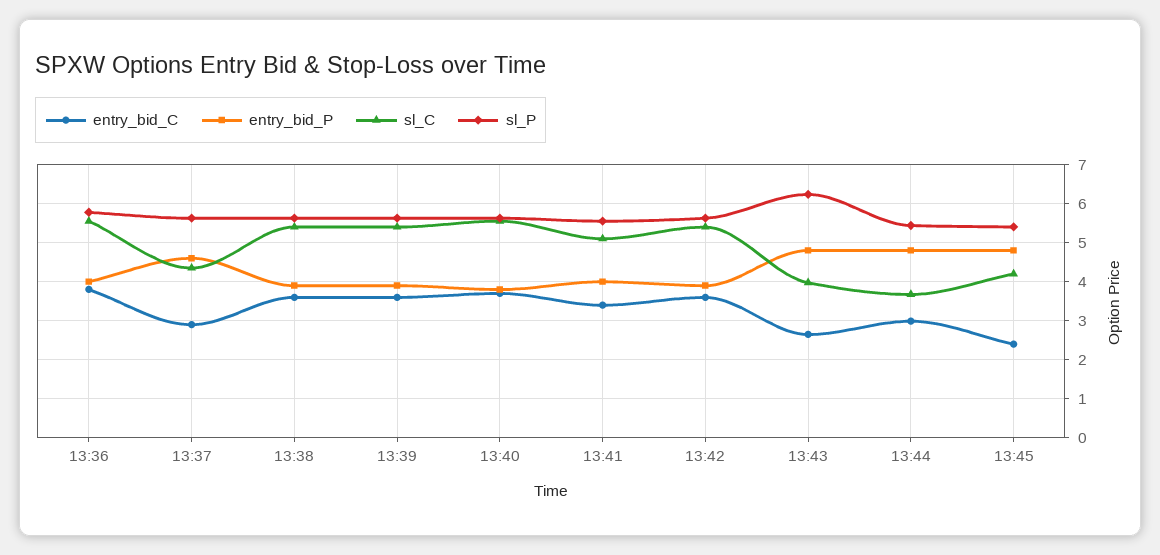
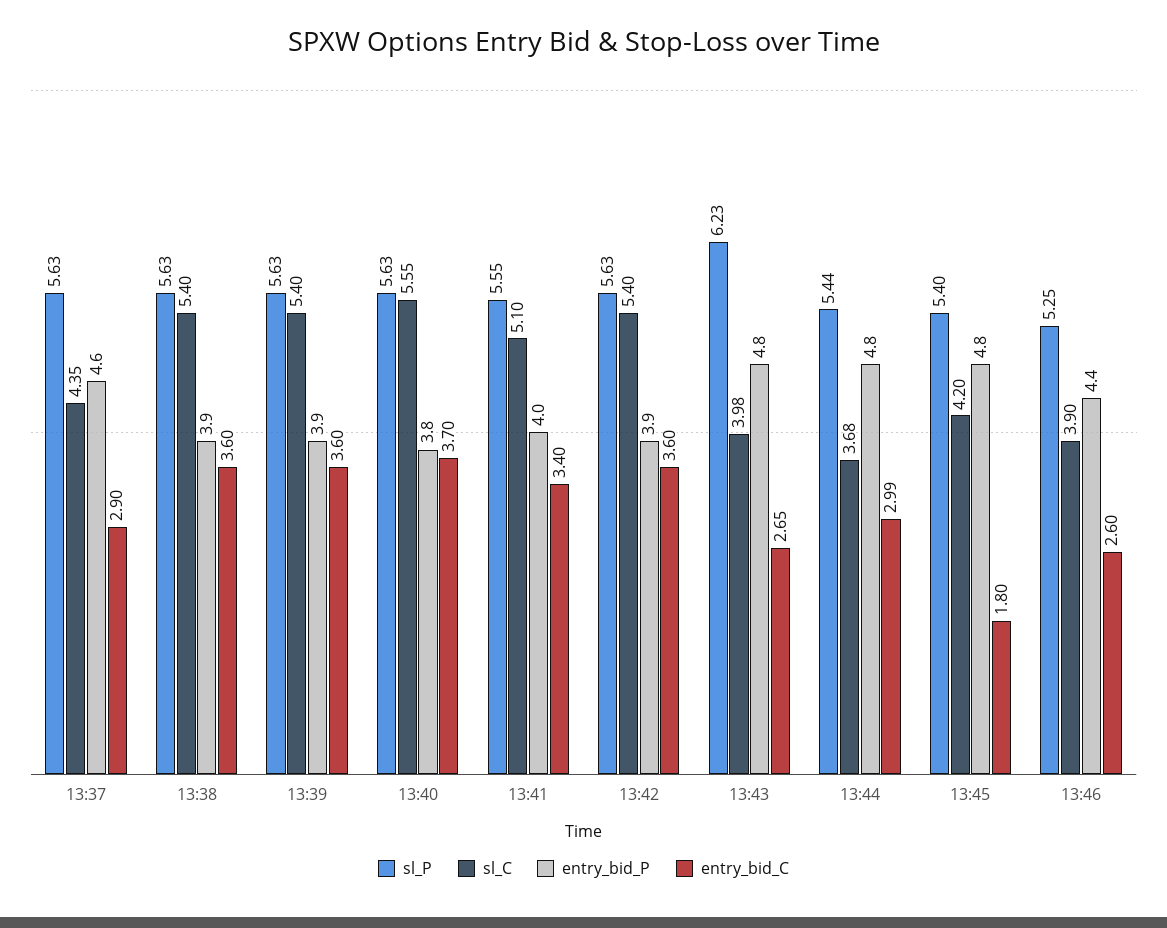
entry_bid_C, 13:36: 3.8 -> none
entry_bid_P, 13:36: 4 -> none
sl_C, 13:36: 5.6 -> none
sl_P, 13:36: 5.8 -> none
entry_bid_C, 13:45: 2.4 -> 1.8
sl_P, 13:46: none -> 5.25
sl_C, 13:46: none -> 3.9
entry_bid_P, 13:46: none -> 4.4
entry_bid_C, 13:46: none -> 2.6

